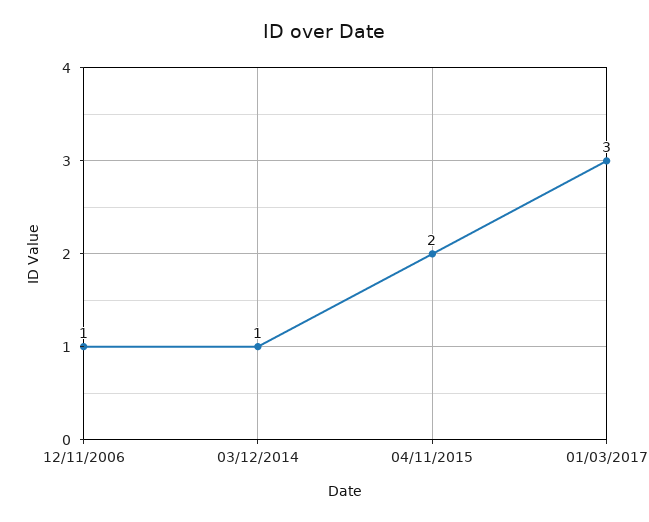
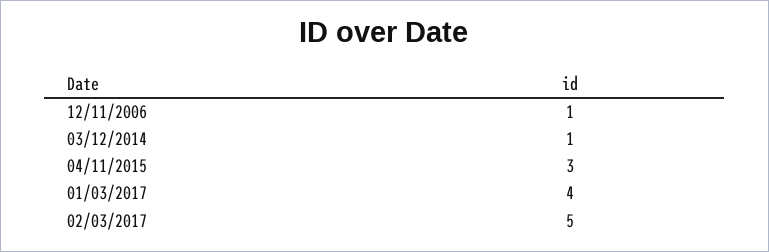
04/11/2015: 2 -> 3
01/03/2017: 3 -> 4
02/03/2017: none -> 5

